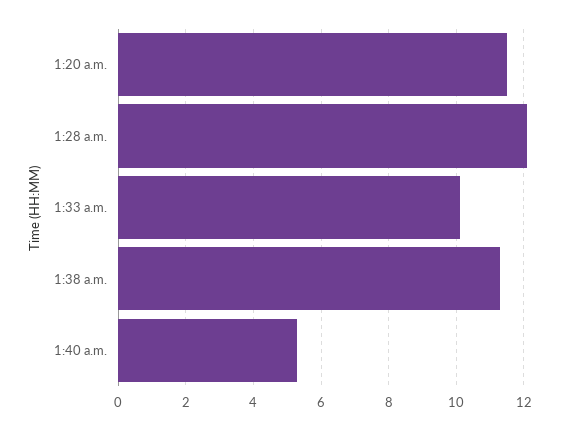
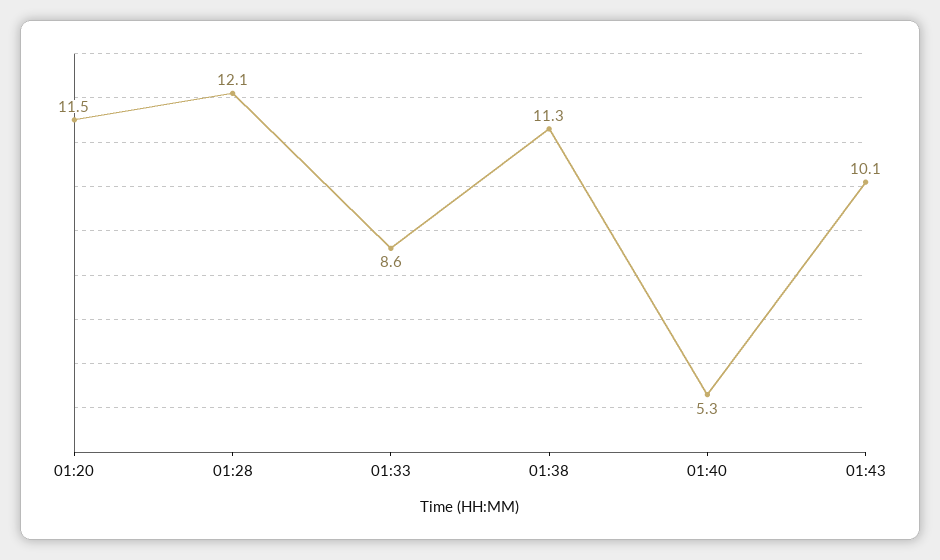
1:33 a.m.: 10 -> 8.6
01:43: none -> 10.1

